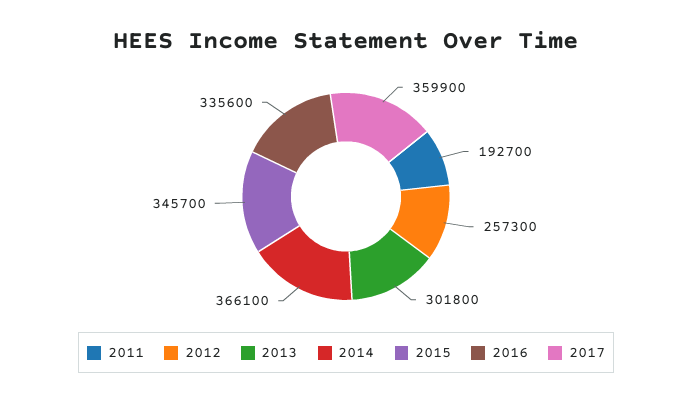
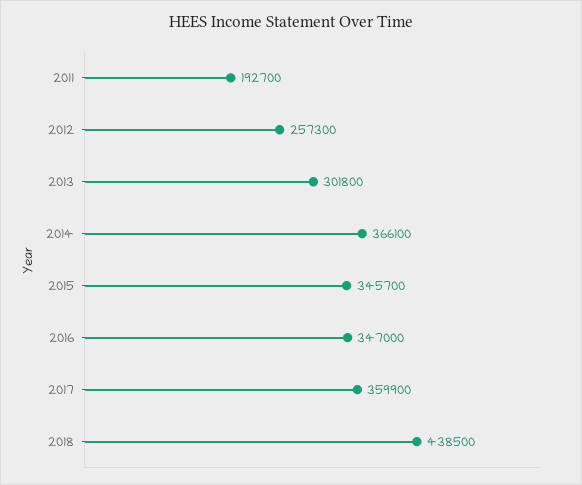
2016: 335600 -> 347000
2018: none -> 438500

